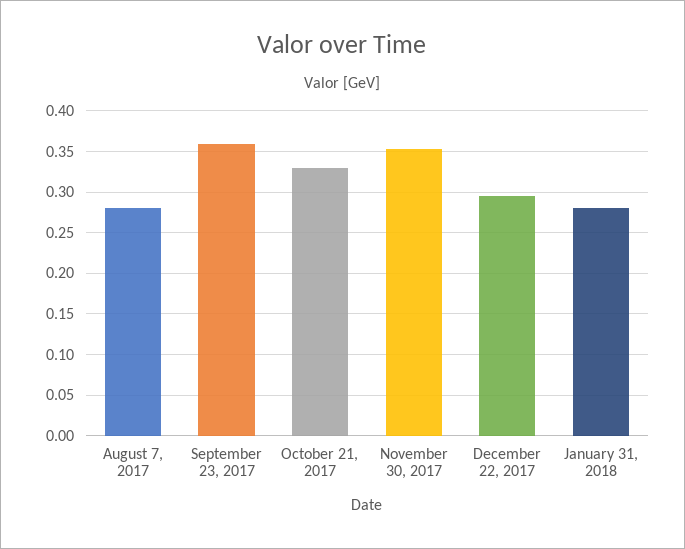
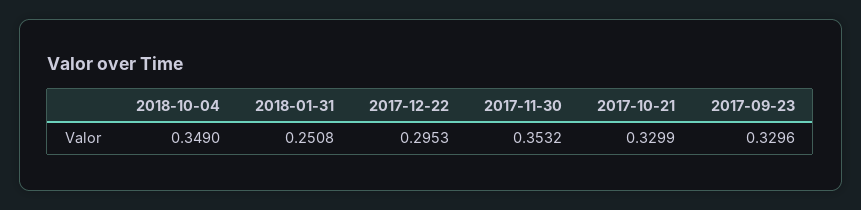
August 7, 2017: 0.28 -> none
September 23, 2017: 0.36 -> 0.3296
January 31, 2018: 0.28 -> 0.2508
2018-10-04: none -> 0.349

